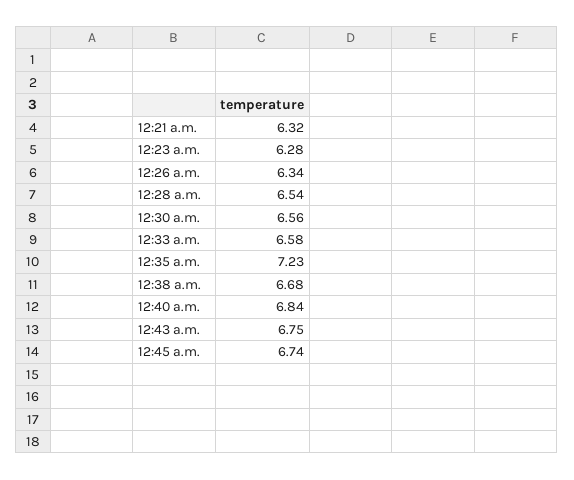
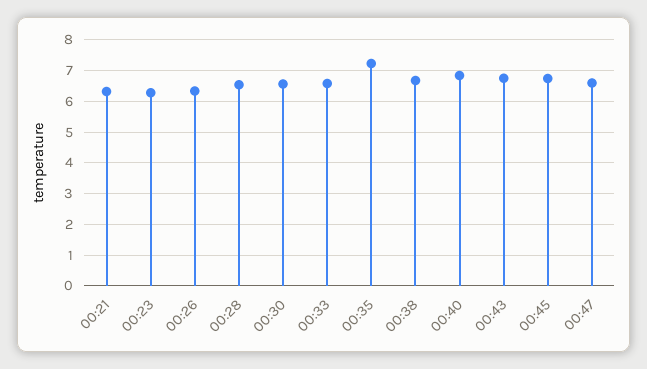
00:47: none -> 6.6

